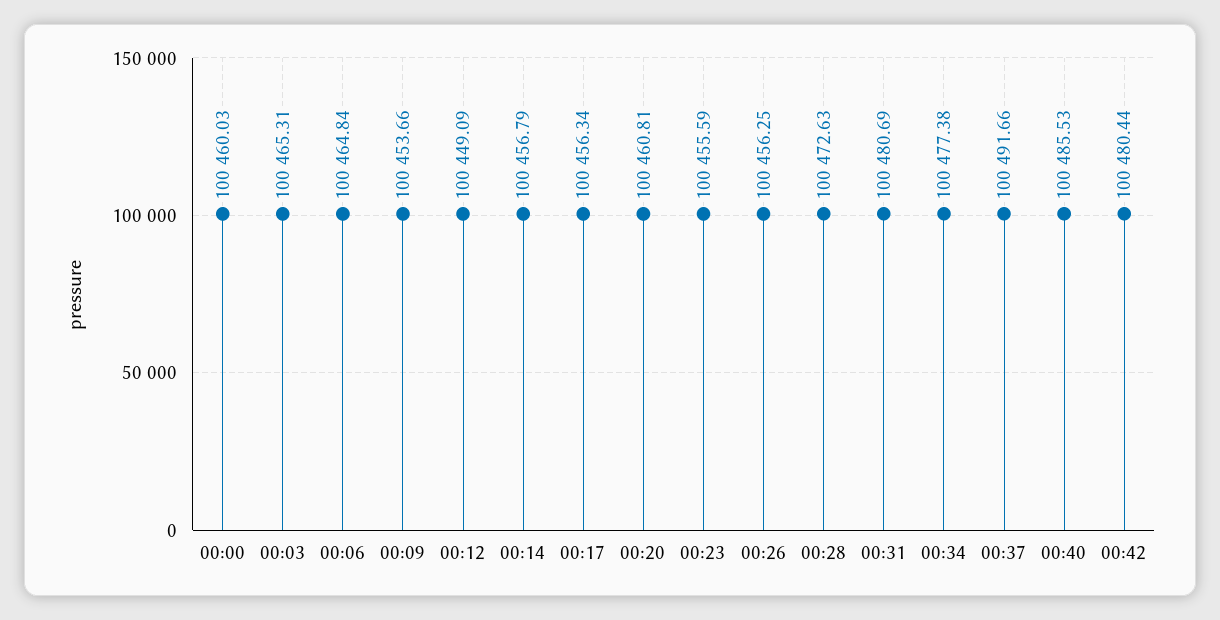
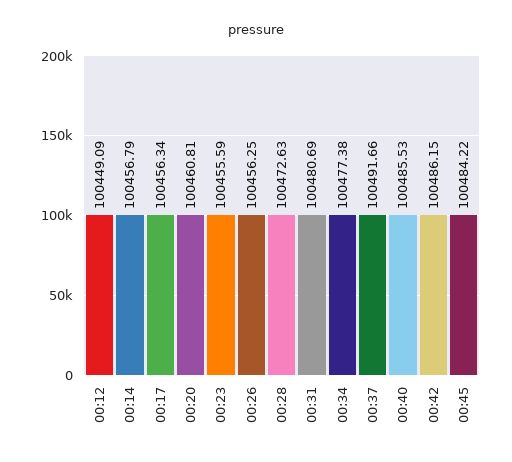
00:00: 100460.03 -> none
00:03: 100465.31 -> none
00:06: 100464.84 -> none
00:09: 100453.66 -> none
00:42: 100480.44 -> 100486.15
00:45: none -> 100484.22

